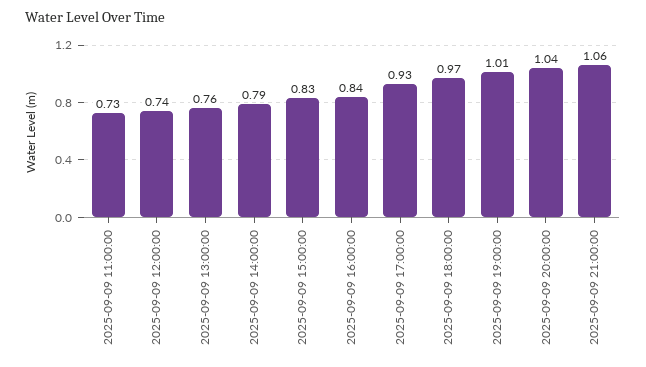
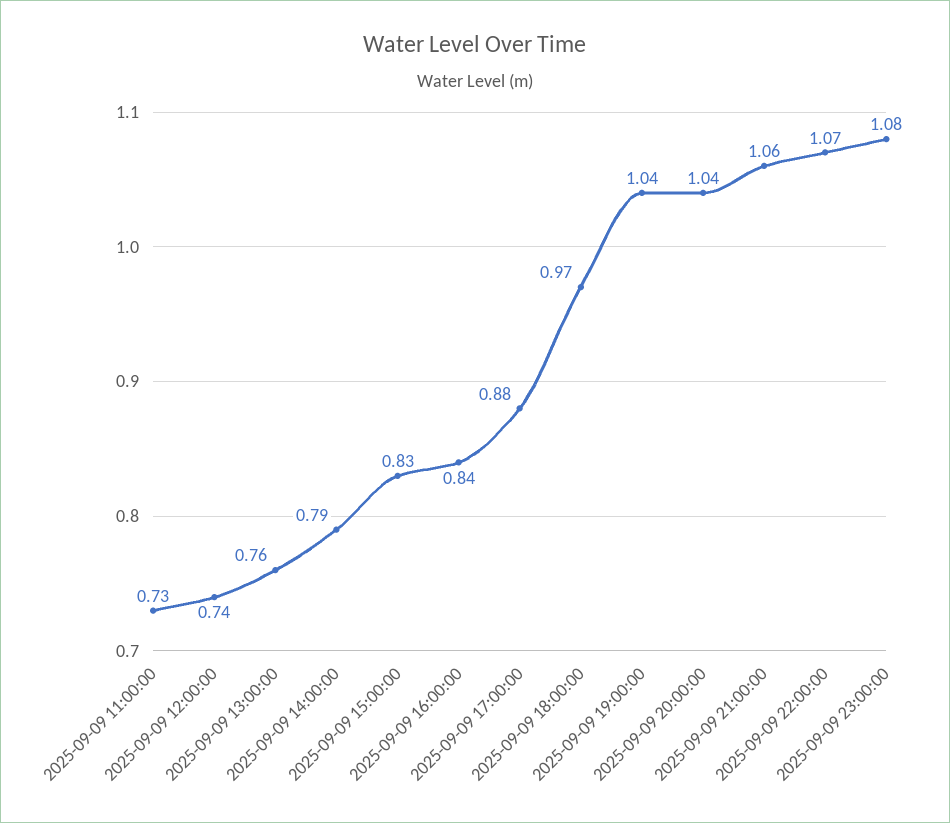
2025-09-09 17:00:00: 0.93 -> 0.88
2025-09-09 19:00:00: 1.01 -> 1.04
2025-09-09 22:00:00: none -> 1.07
2025-09-09 23:00:00: none -> 1.08

